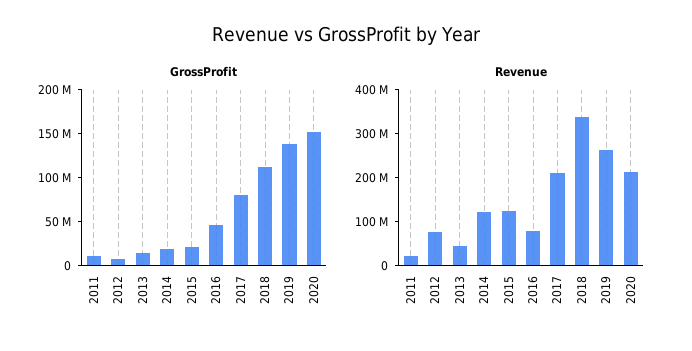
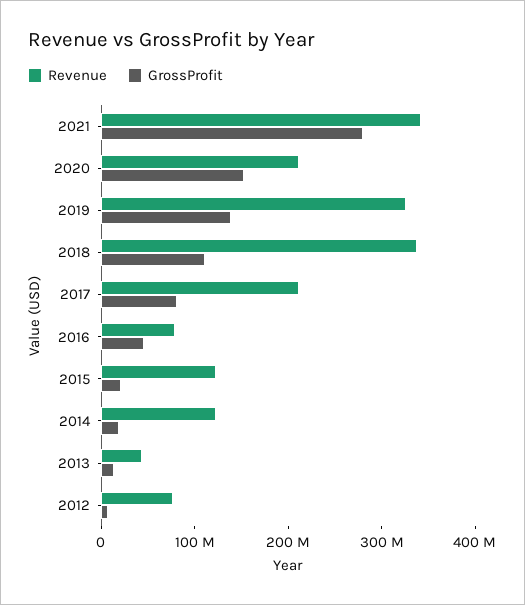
GrossProfit, 2011: 10000000 -> none
Revenue, 2011: 20000000 -> none
Revenue, 2019: 260000000 -> 320000000
Revenue, 2021: none -> 340000000
GrossProfit, 2021: none -> 280000000

